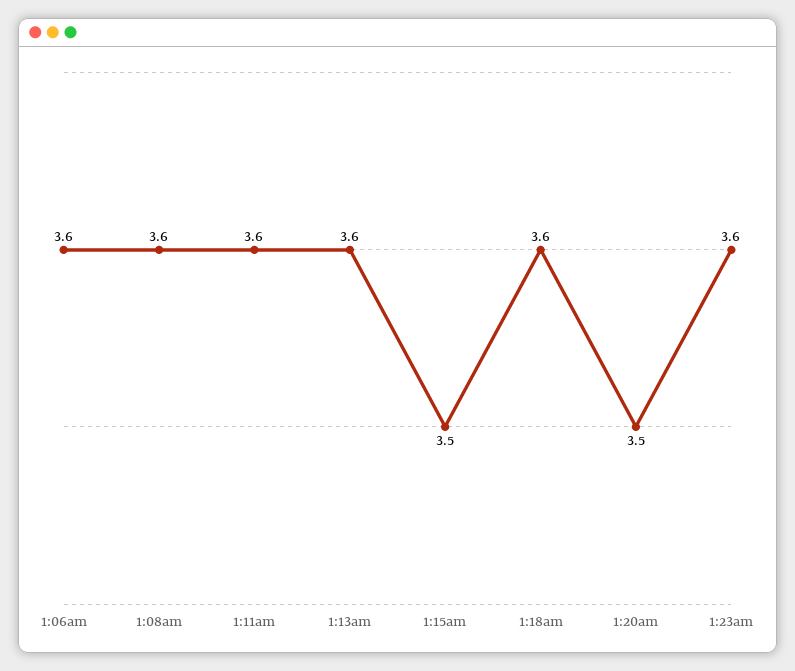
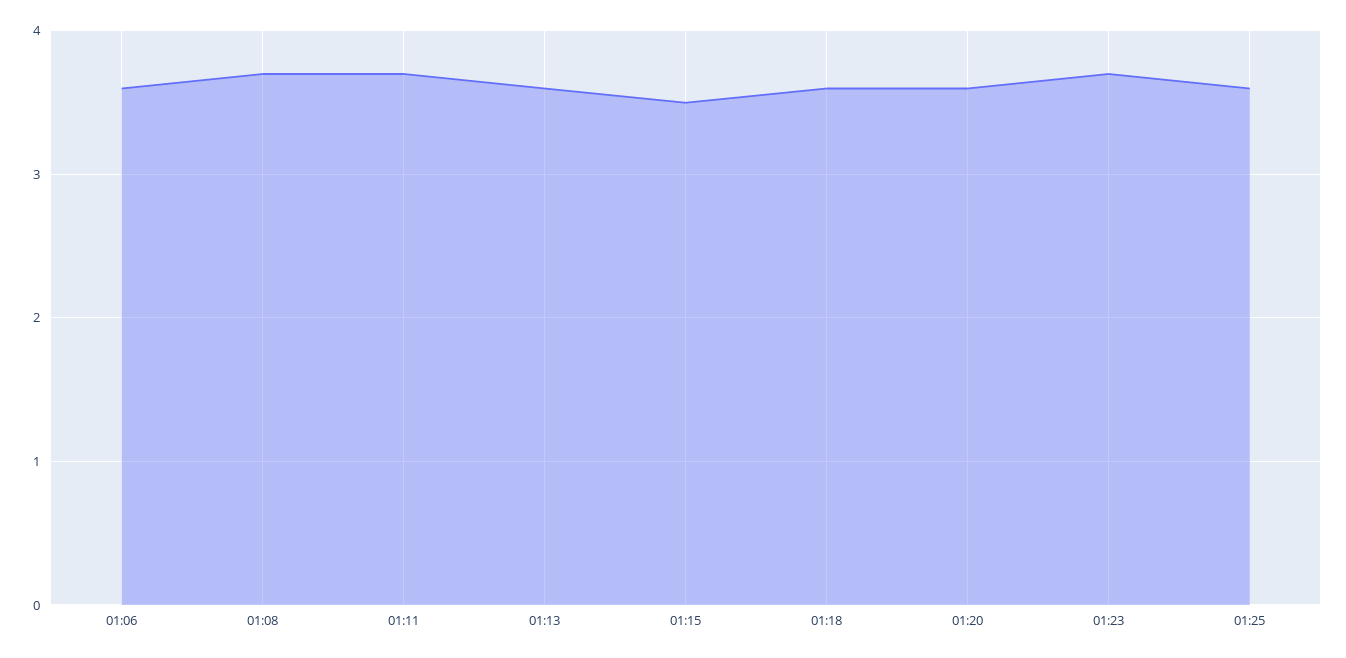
1:08am: 3.6 -> 3.7
1:11am: 3.6 -> 3.7
1:20am: 3.5 -> 3.6
1:23am: 3.6 -> 3.7
01:25: none -> 3.6

